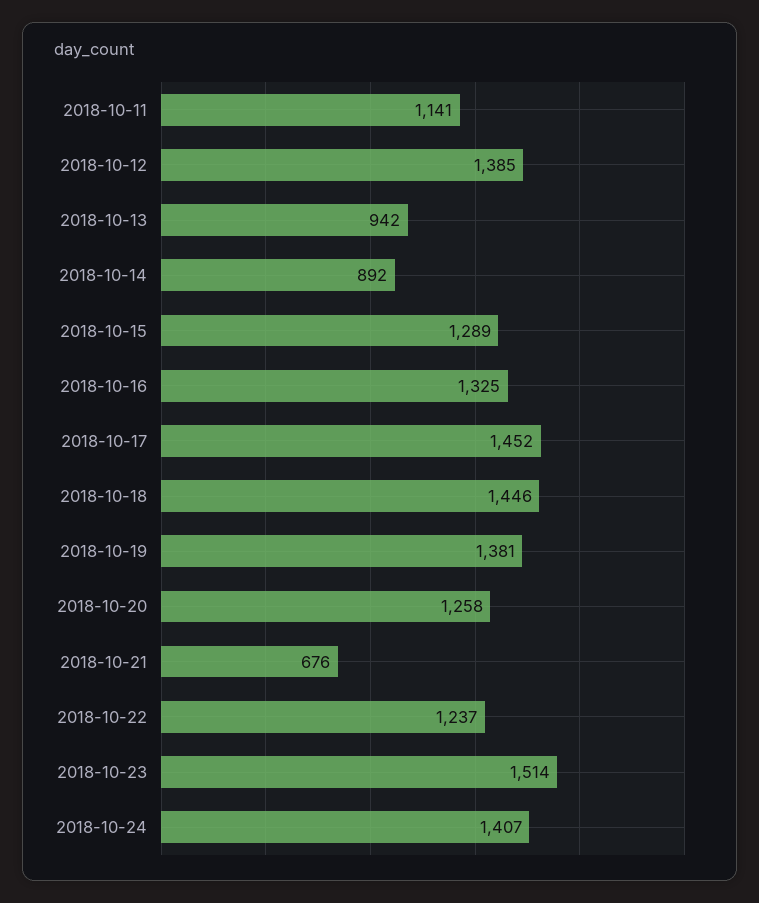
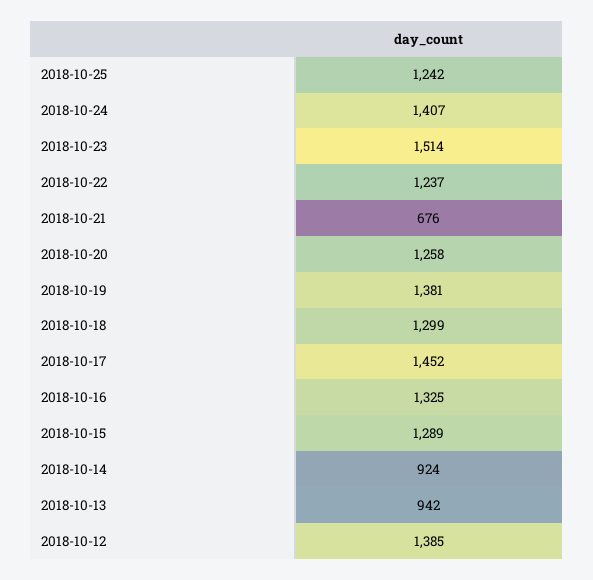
2018-10-11: 1141 -> none
2018-10-14: 892 -> 924
2018-10-18: 1446 -> 1299
2018-10-25: none -> 1242

